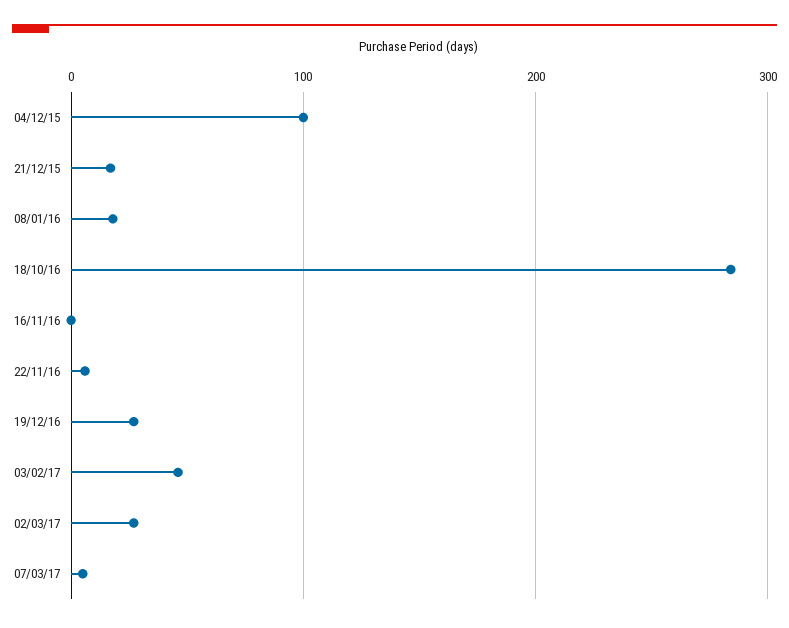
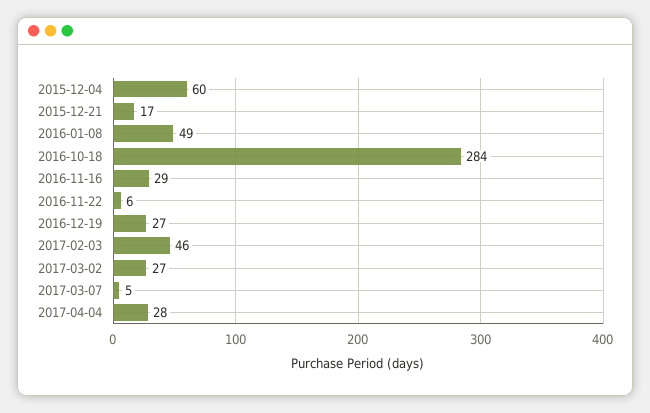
04/12/15: 100 -> 60
08/01/16: 20 -> 49
16/11/16: 0 -> 29
2017-04-04: none -> 28

